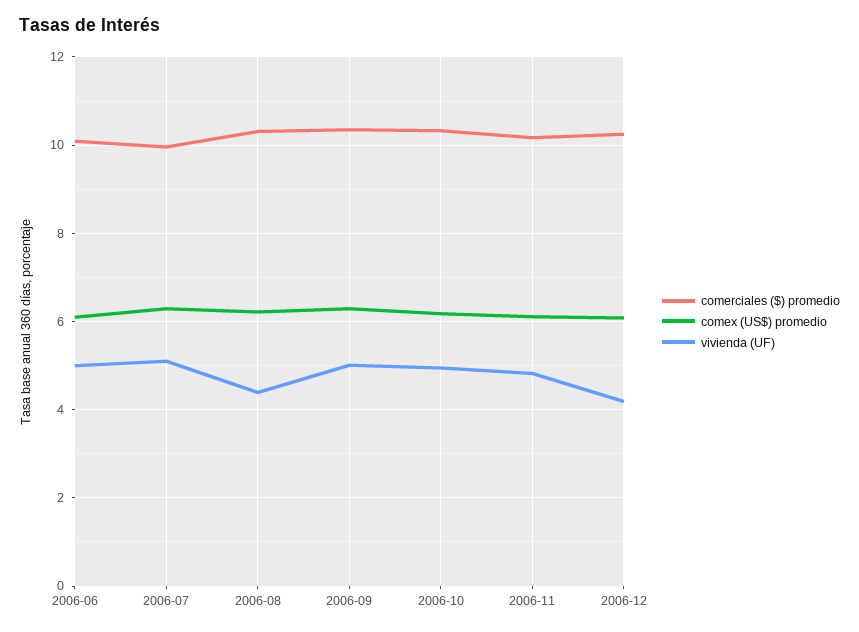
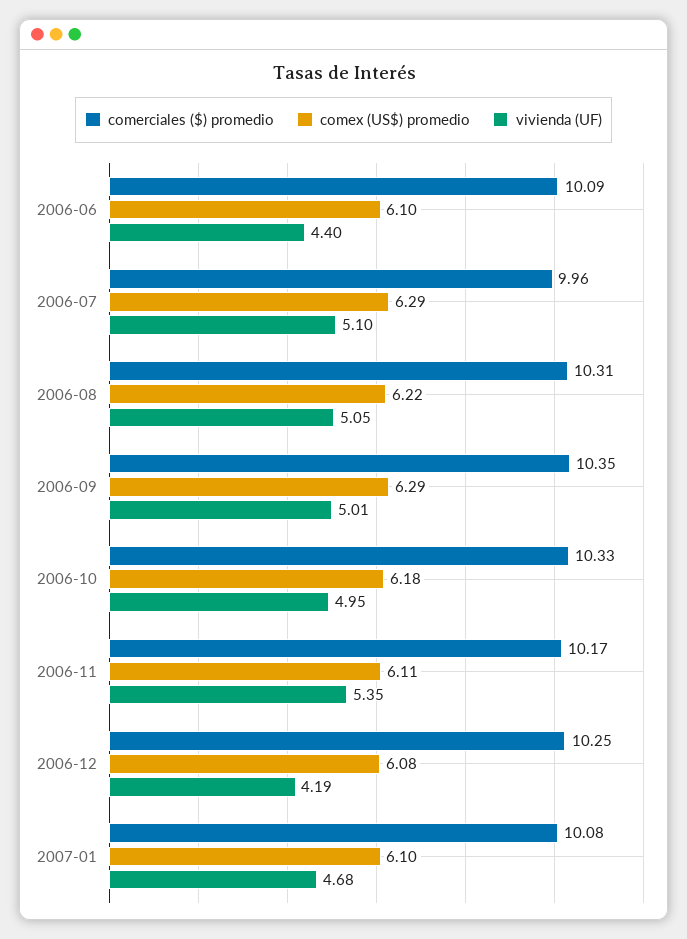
vivienda (UF), 2006-06: 5 -> 4.4
vivienda (UF), 2006-08: 4.4 -> 5.05
vivienda (UF), 2006-11: 4.8 -> 5.35
comerciales ($) promedio, 2007-01: none -> 10.08
comex (US$) promedio, 2007-01: none -> 6.1
vivienda (UF), 2007-01: none -> 4.68

